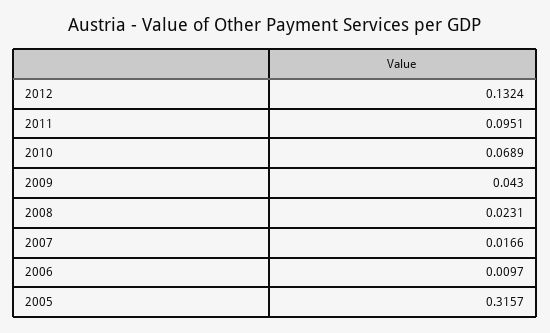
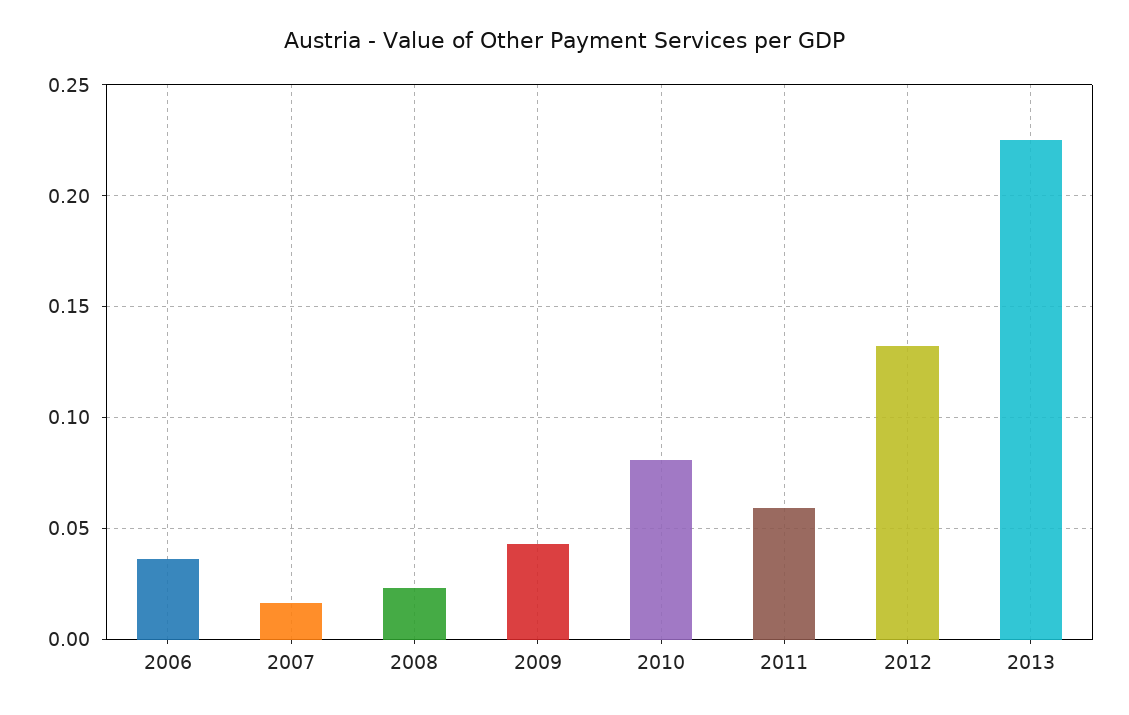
2011: 0.0951 -> 0.06
2010: 0.0689 -> 0.08
2006: 0.0097 -> 0.035
2005: 0.3157 -> none
2013: none -> 0.225

